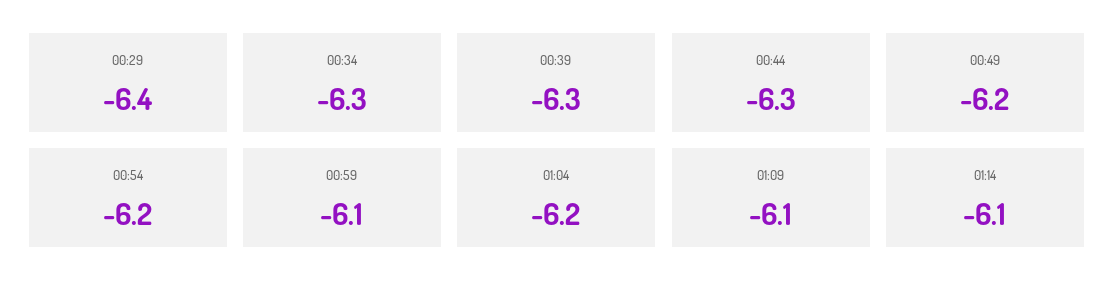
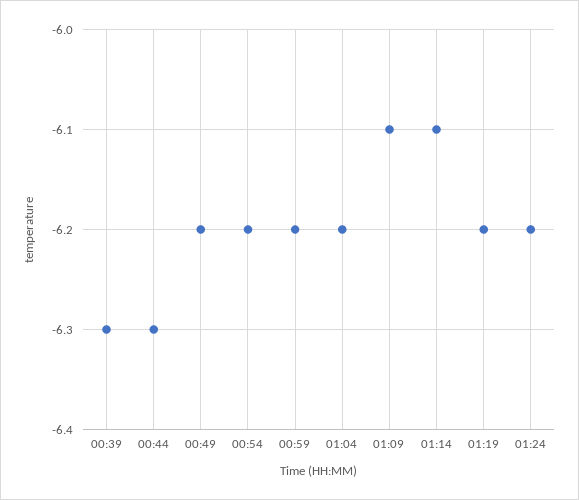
00:29: -6.4 -> none
00:34: -6.3 -> none
00:59: -6.1 -> -6.2
01:19: none -> -6.2
01:24: none -> -6.2

